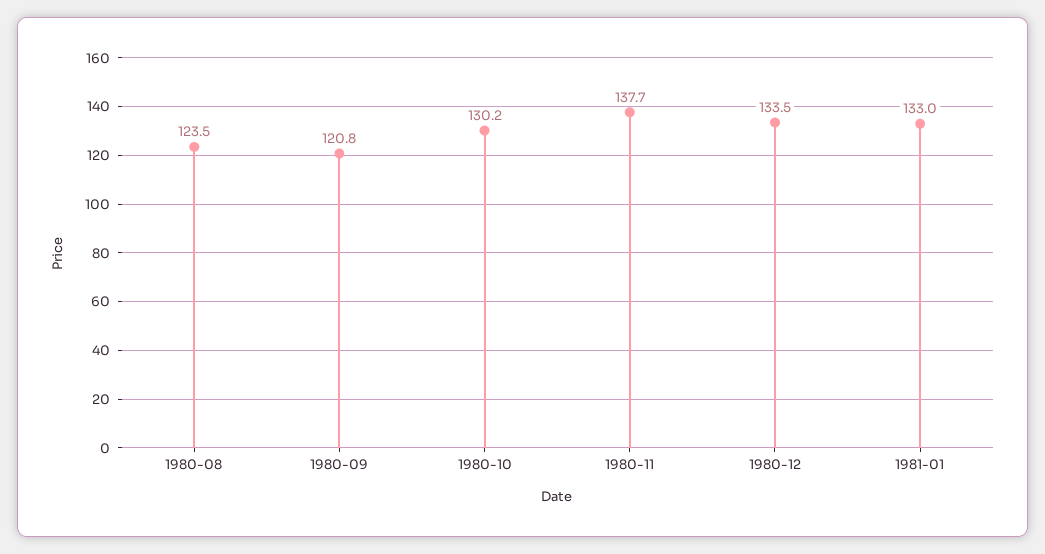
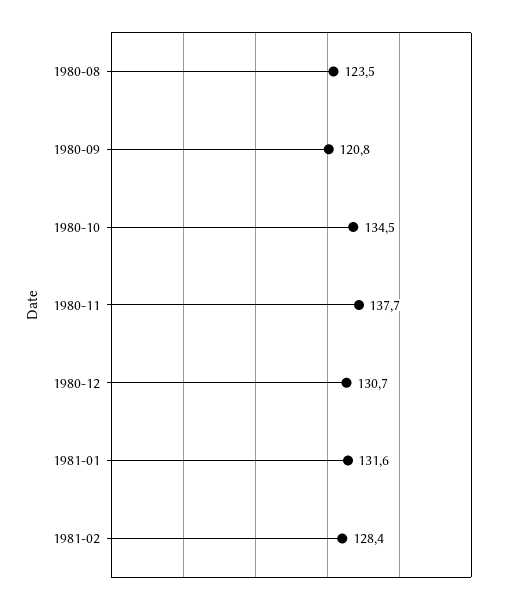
1980-10: 130.2 -> 134.5
1980-12: 133.5 -> 130.7
1981-01: 133 -> 131.6
1981-02: none -> 128.4

